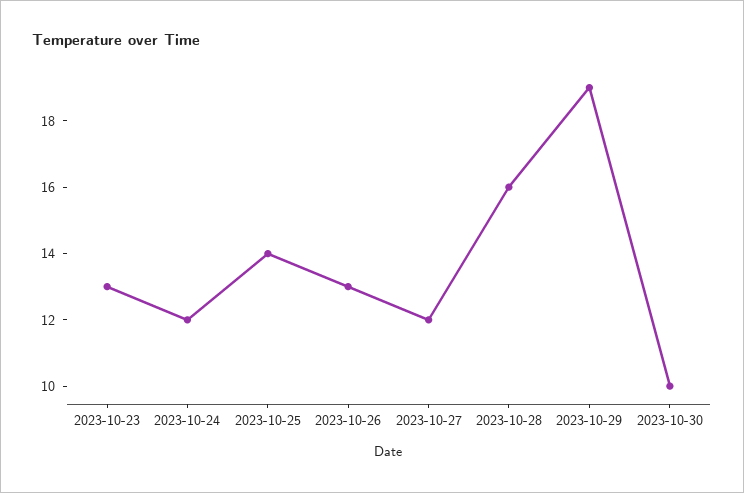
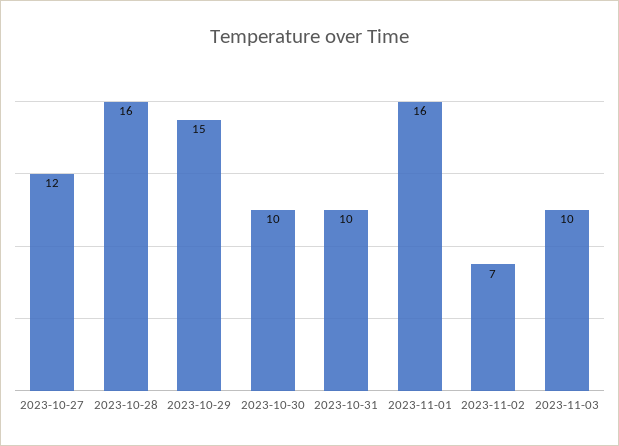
2023-10-23: 13 -> none
2023-10-24: 12 -> none
2023-10-25: 14 -> none
2023-10-26: 13 -> none
2023-10-29: 19 -> 15
2023-10-31: none -> 10
2023-11-01: none -> 16
2023-11-02: none -> 7
2023-11-03: none -> 10

